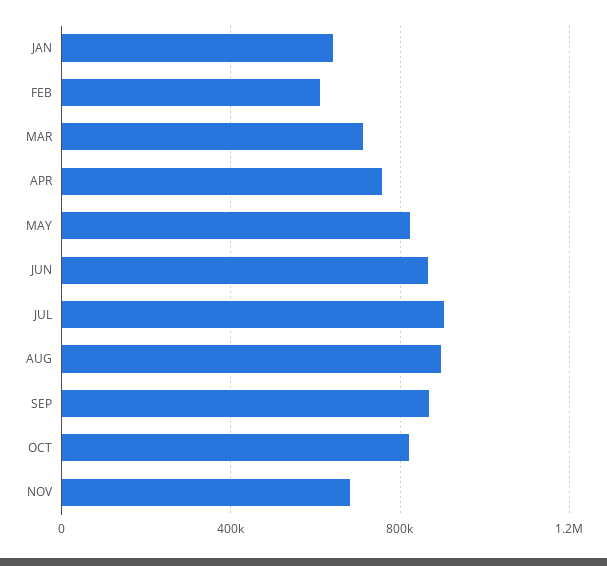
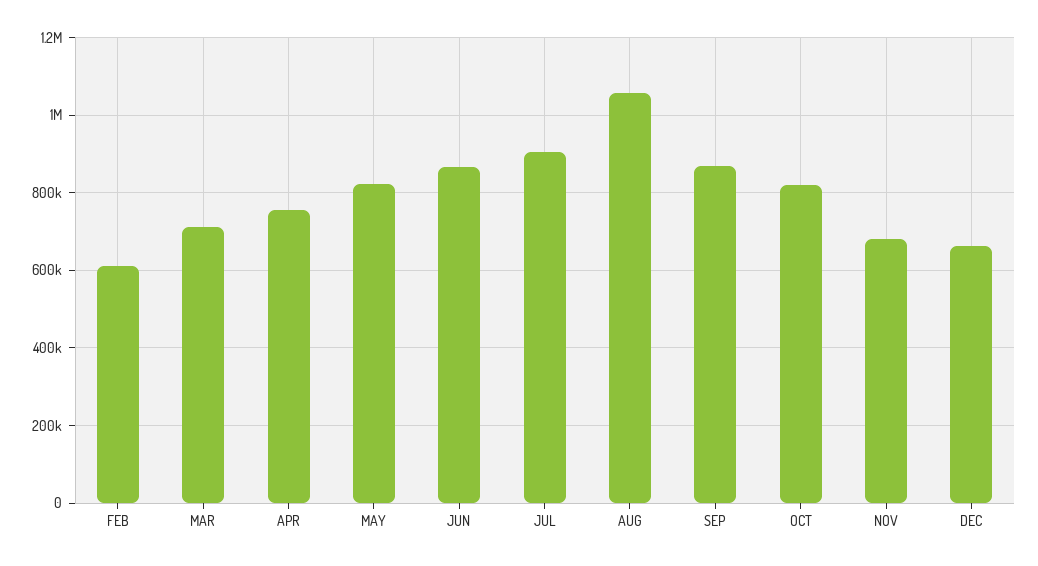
JAN: 650000 -> none
AUG: 900000 -> 1060000
DEC: none -> 660000

